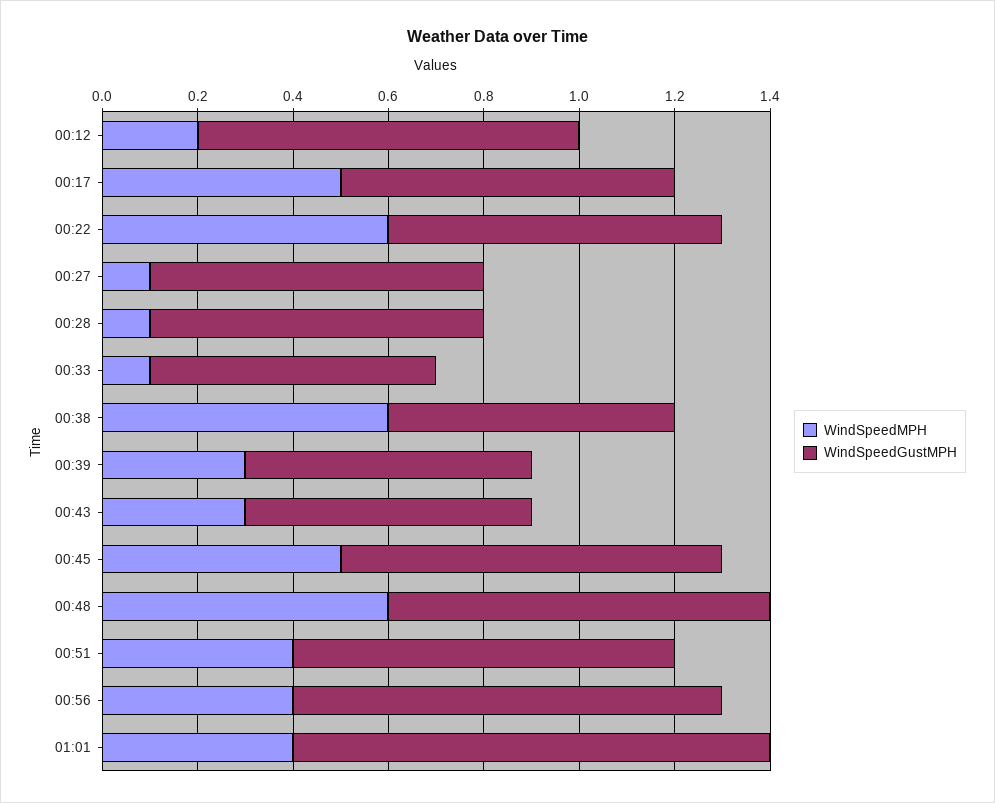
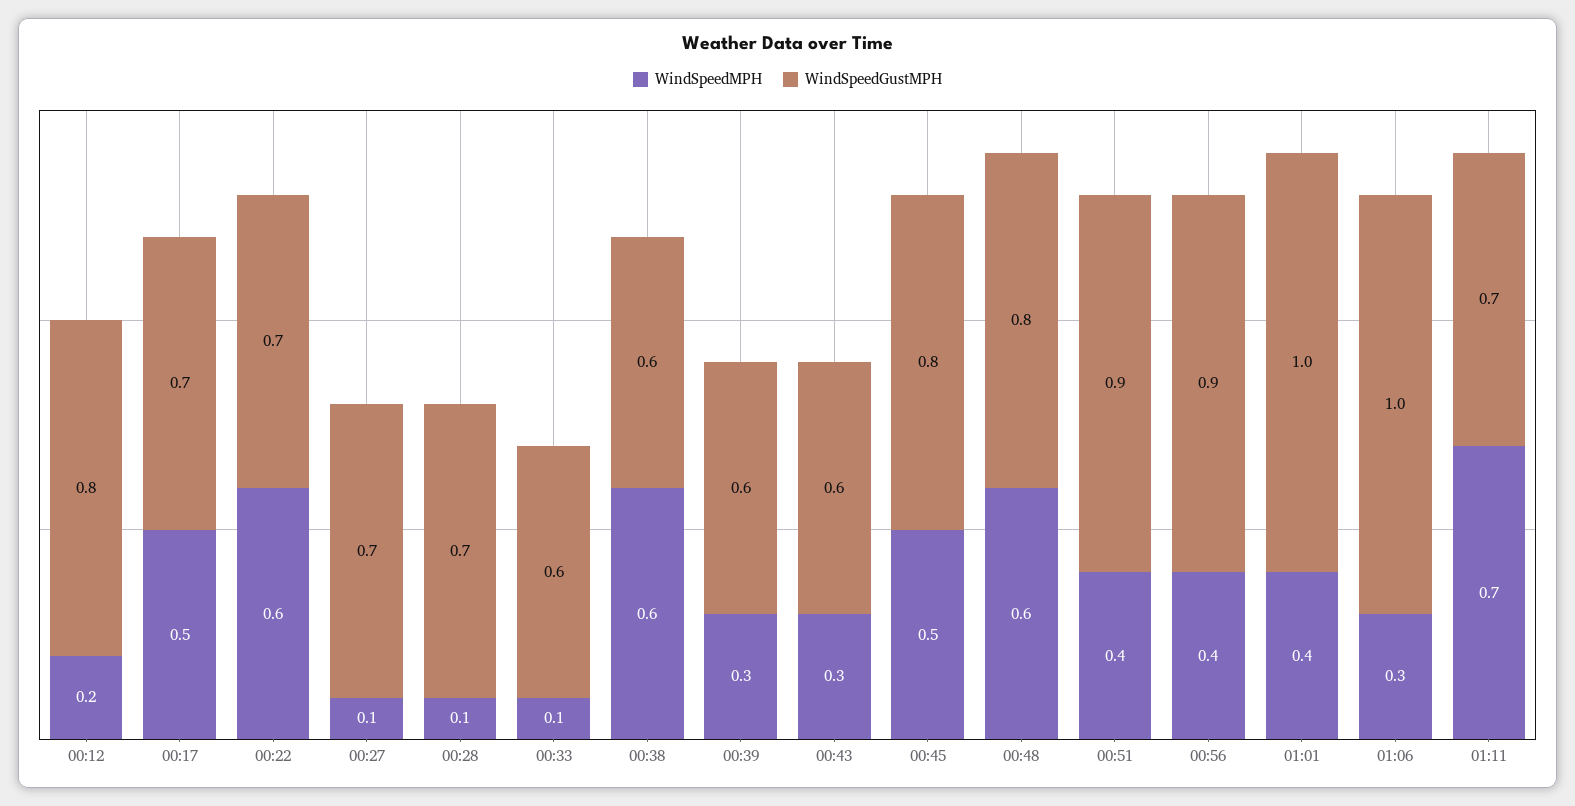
WindSpeedGustMPH, 00:51: 0.8 -> 0.9
WindSpeedMPH, 01:06: none -> 0.3
WindSpeedGustMPH, 01:06: none -> 1
WindSpeedMPH, 01:11: none -> 0.7
WindSpeedGustMPH, 01:11: none -> 0.7

